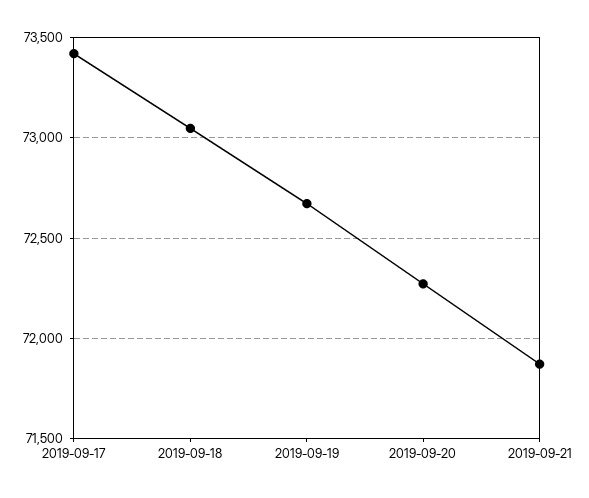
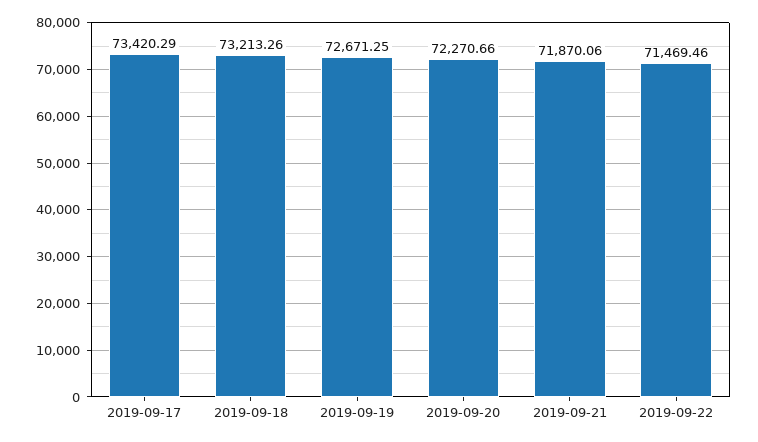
2019-09-18: 73050 -> 73213.26
2019-09-22: none -> 71469.46

